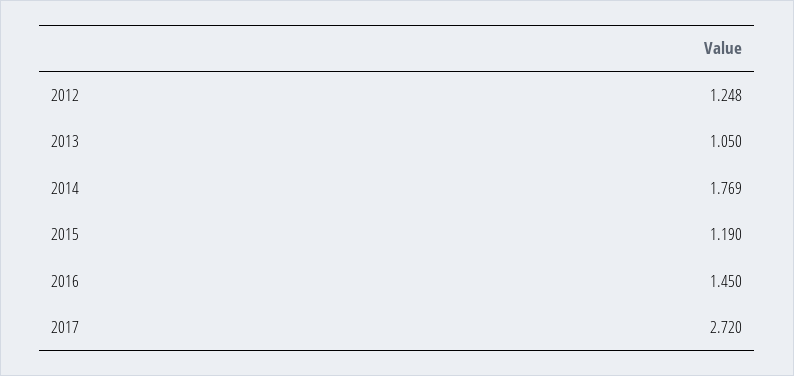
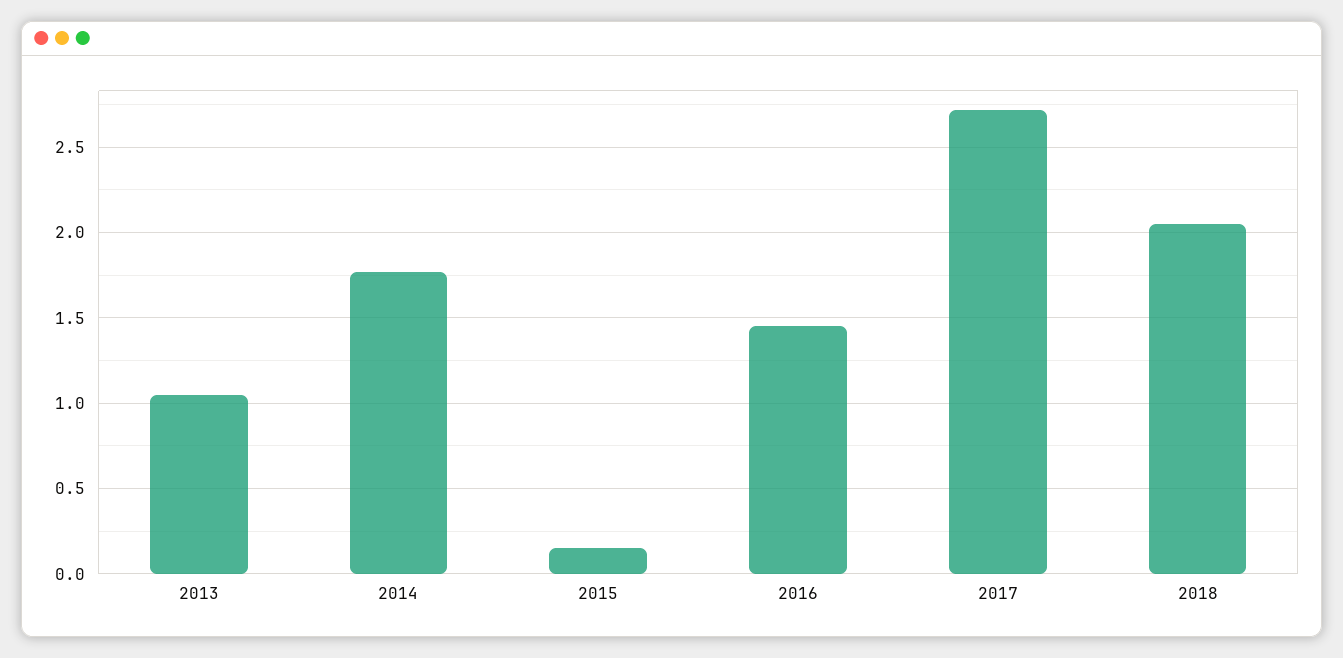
2012: 1.248 -> none
2015: 1.19 -> 0.15
2018: none -> 2.05

